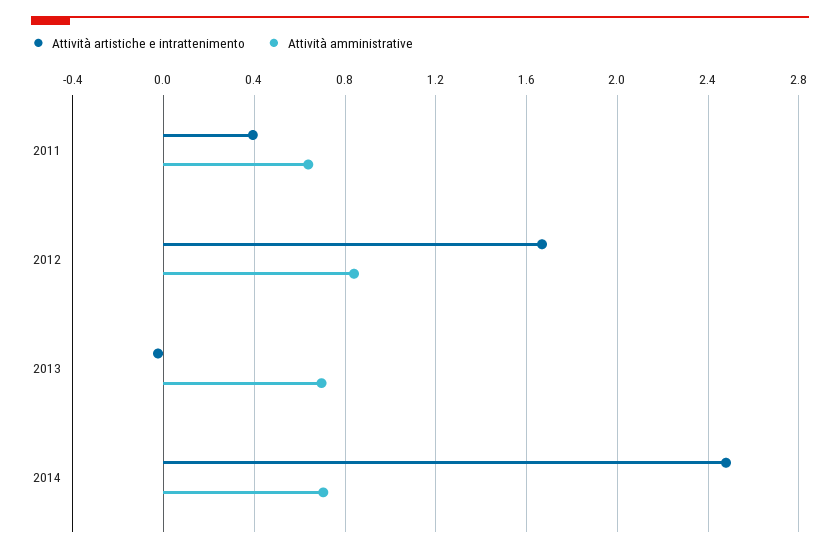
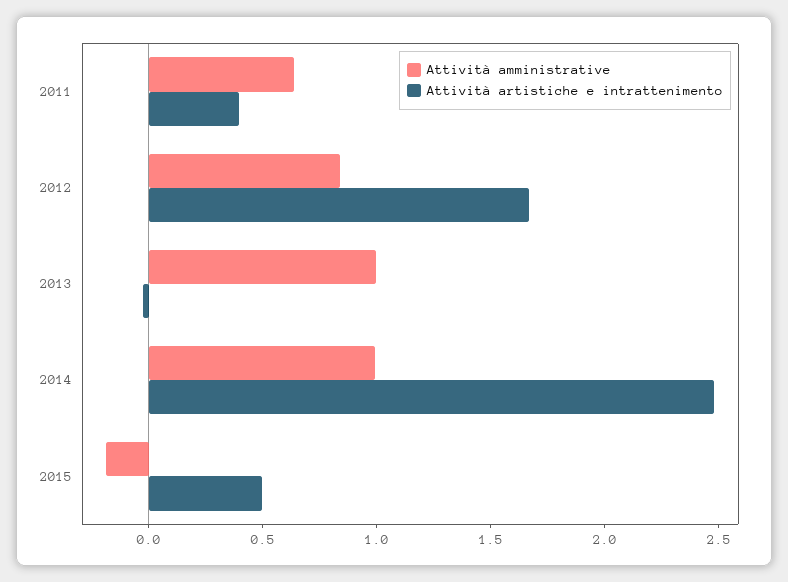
Attività amministrative, 2013: 0.7 -> 1
Attività amministrative, 2014: 0.7 -> 1
Attività amministrative, 2015: none -> -0.2
Attività artistiche e intrattenimento, 2015: none -> 0.5

